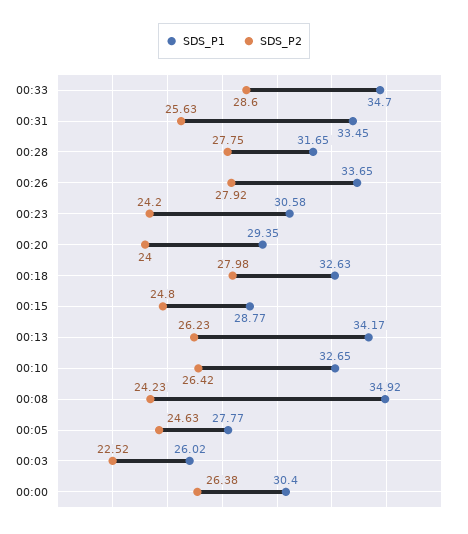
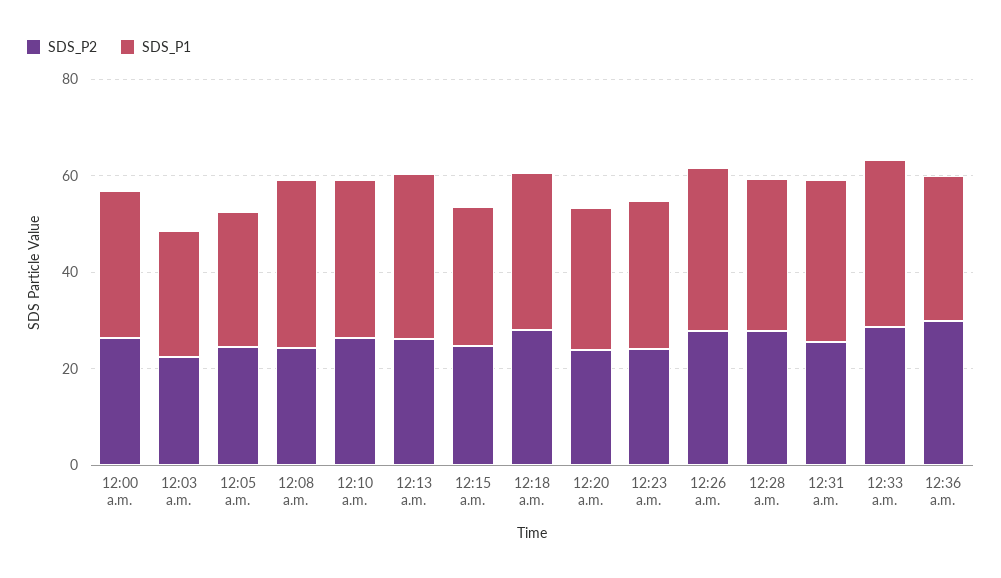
SDS_P2, 12:36 a.m.: none -> 30
SDS_P1, 12:36 a.m.: none -> 30

